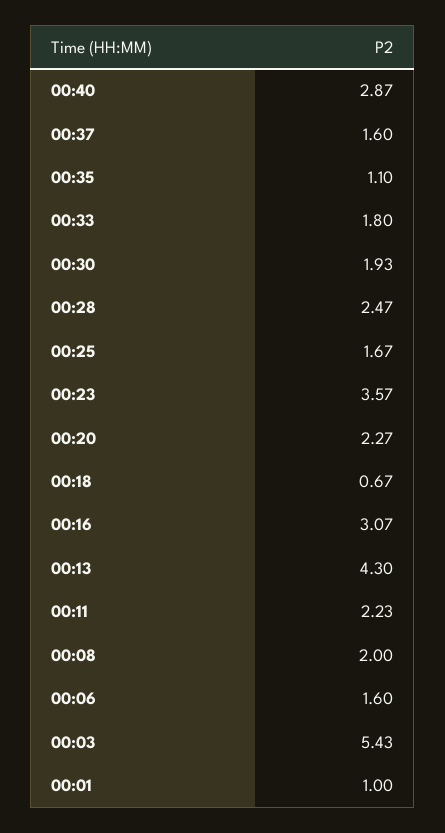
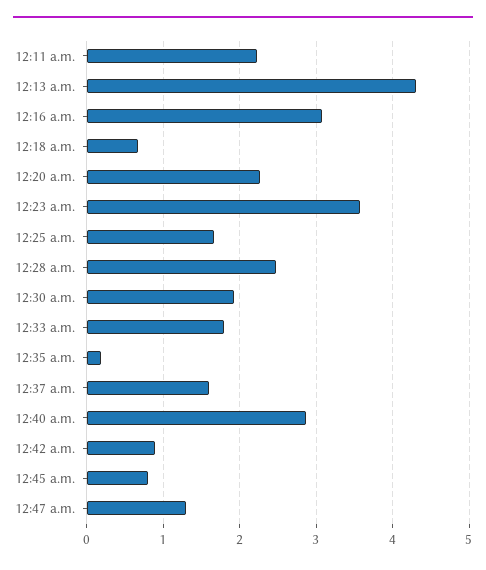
00:35: 1.1 -> 0.2
00:08: 2 -> none
00:06: 1.6 -> none
00:03: 5.43 -> none
00:01: 1 -> none
12:42 a.m.: none -> 0.9
12:45 a.m.: none -> 0.8
12:47 a.m.: none -> 1.3

